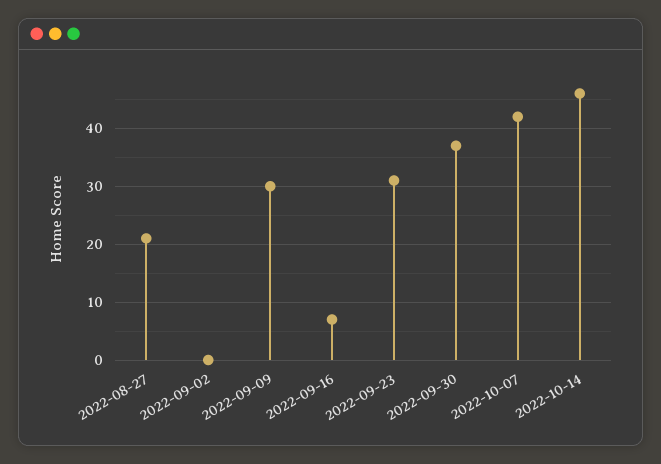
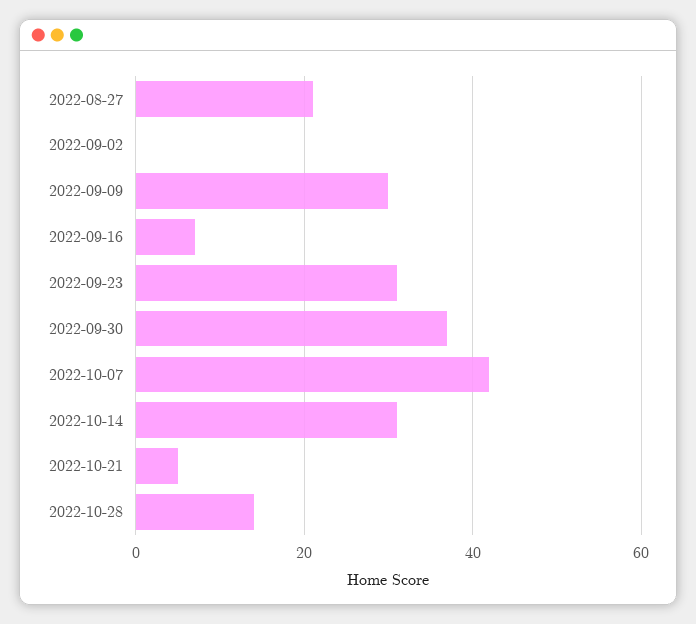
2022-10-14: 45 -> 30
2022-10-21: none -> 5
2022-10-28: none -> 15

